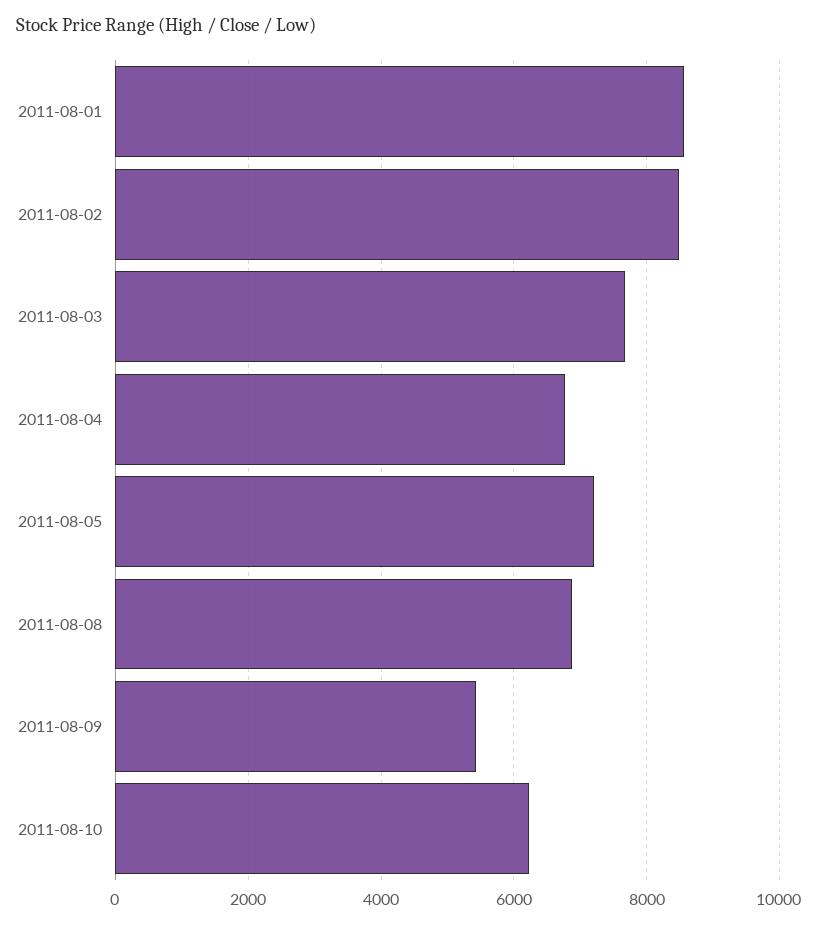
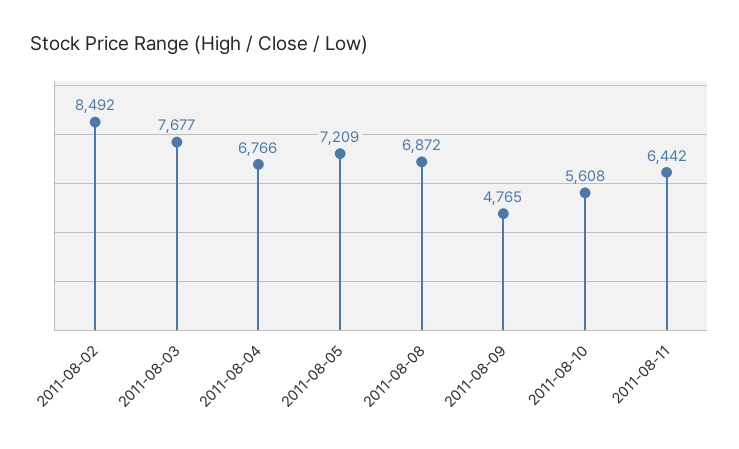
2011-08-01: 8600 -> none
2011-08-09: 5400 -> 4765
2011-08-10: 6200 -> 5608
2011-08-11: none -> 6442

